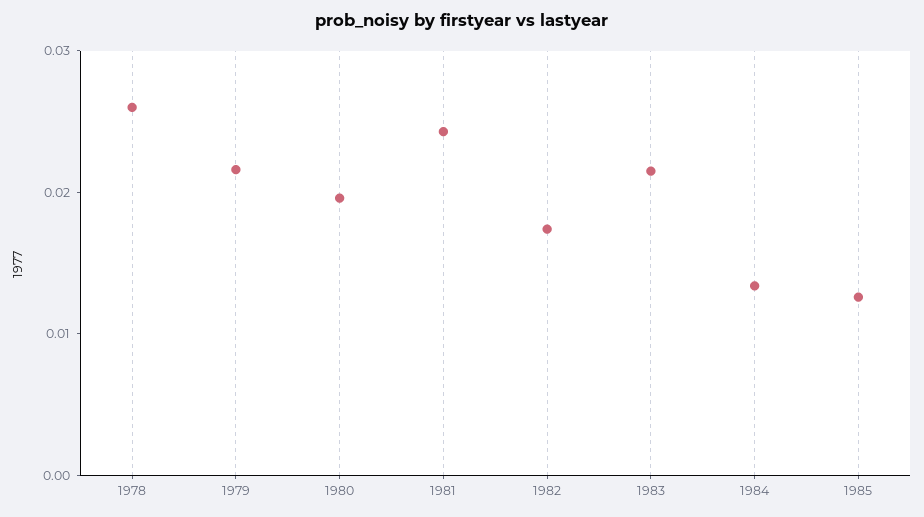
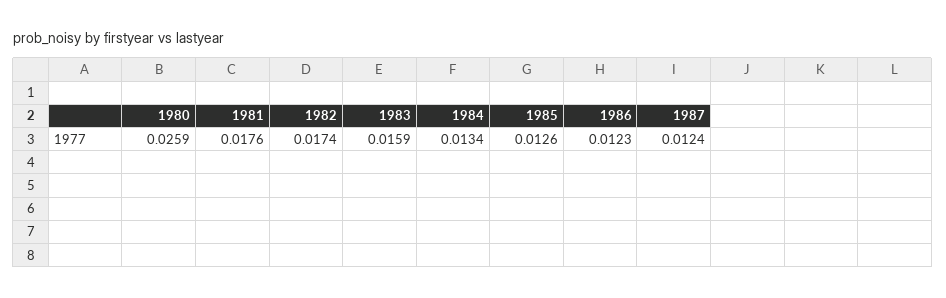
1978: 0.026 -> none
1979: 0.022 -> none
1980: 0.02 -> 0.0259
1981: 0.024 -> 0.0176
1983: 0.022 -> 0.0159
1986: none -> 0.0123
1987: none -> 0.0124

